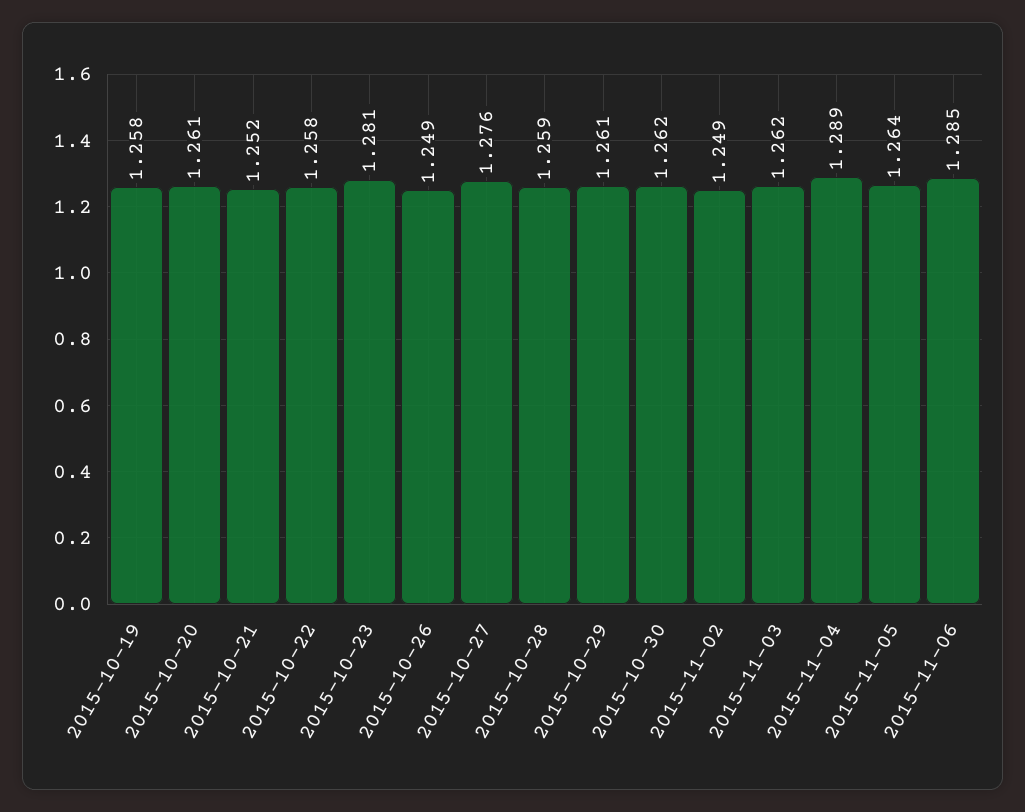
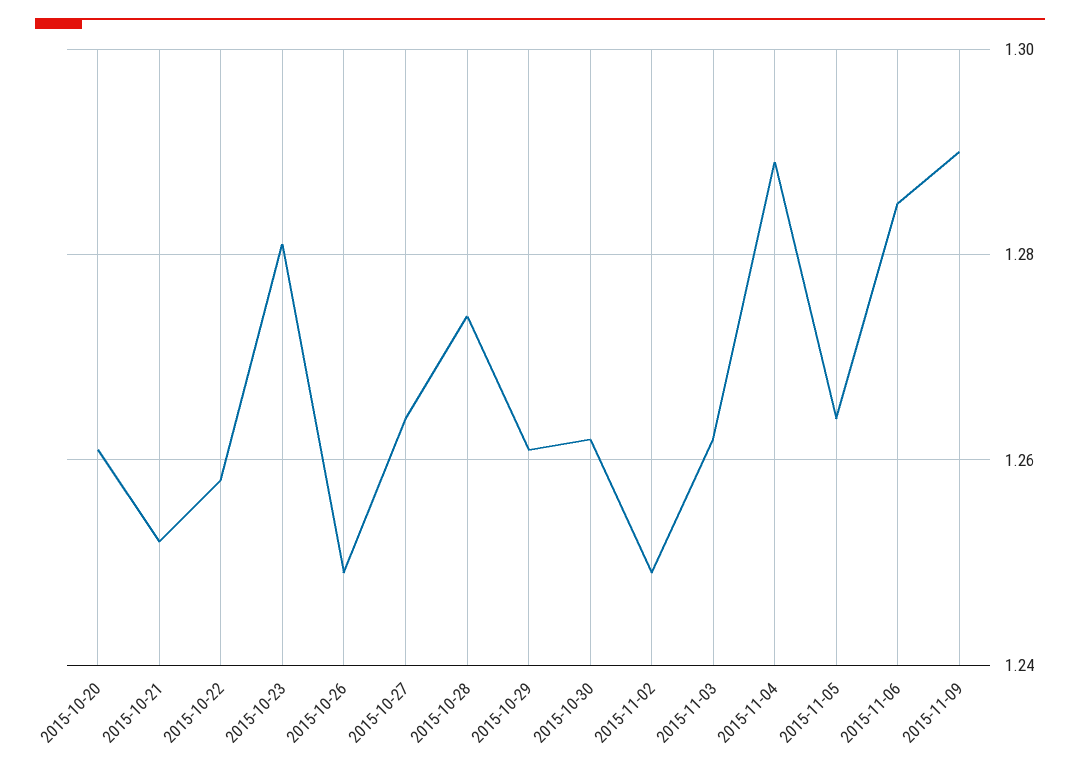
2015-10-19: 1.258 -> none
2015-10-27: 1.276 -> 1.265
2015-10-28: 1.259 -> 1.275
2015-11-09: none -> 1.29

